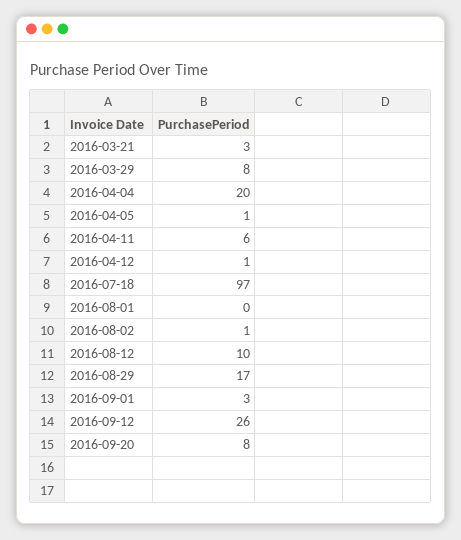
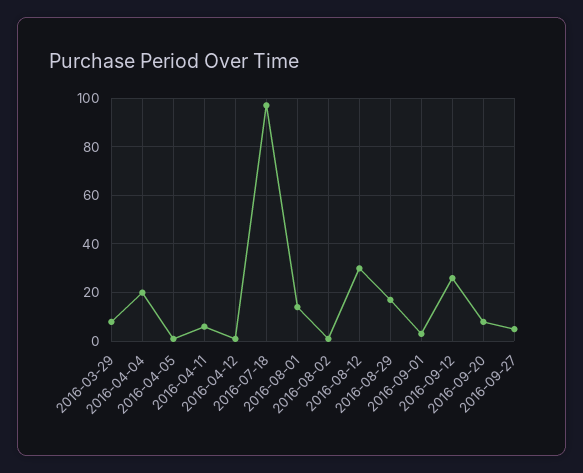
2016-03-21: 3 -> none
2016-08-01: 0 -> 15
2016-08-12: 10 -> 30
2016-09-27: none -> 5

